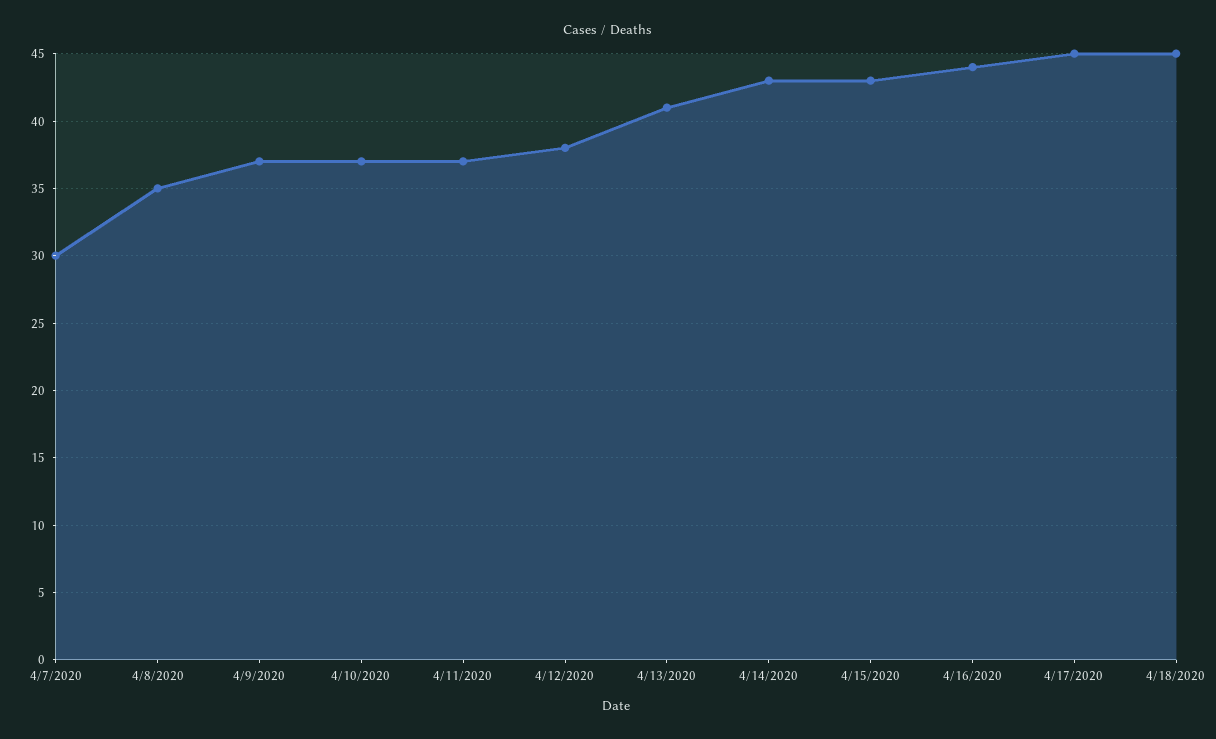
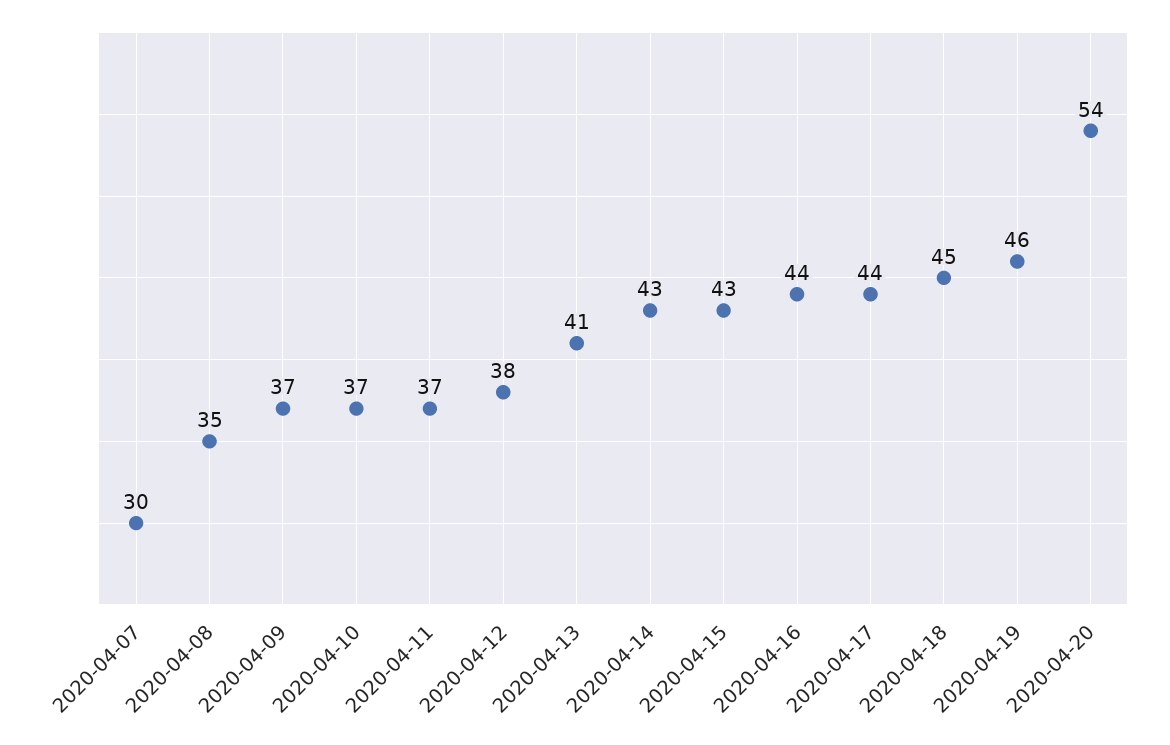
4/17/2020: 45 -> 44
2020-04-19: none -> 46
2020-04-20: none -> 54

